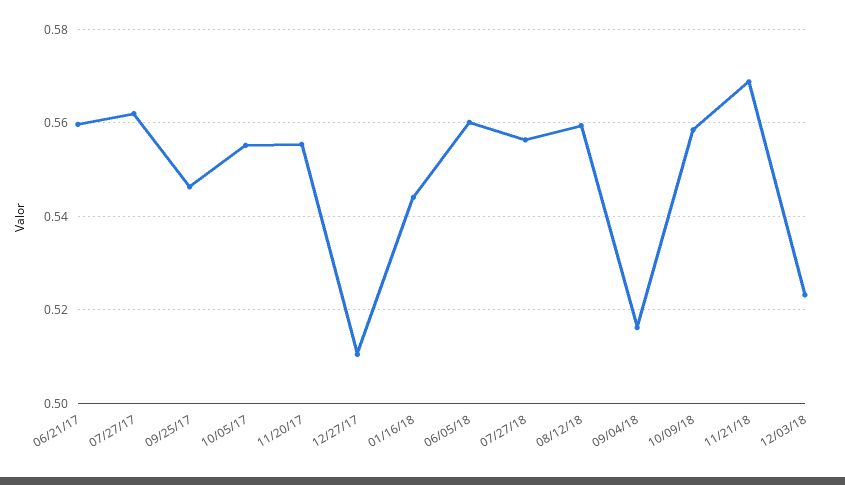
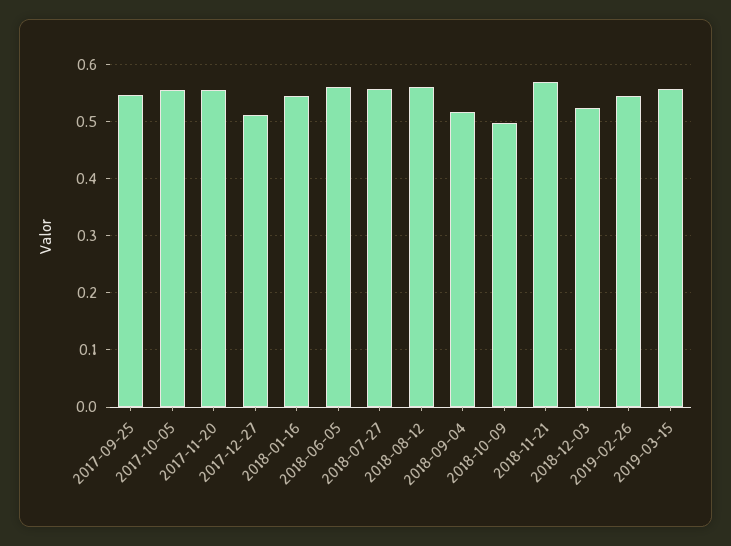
06/21/17: 0.56 -> none
07/27/17: 0.562 -> none
10/09/18: 0.558 -> 0.5
2019-02-26: none -> 0.54
2019-03-15: none -> 0.56

